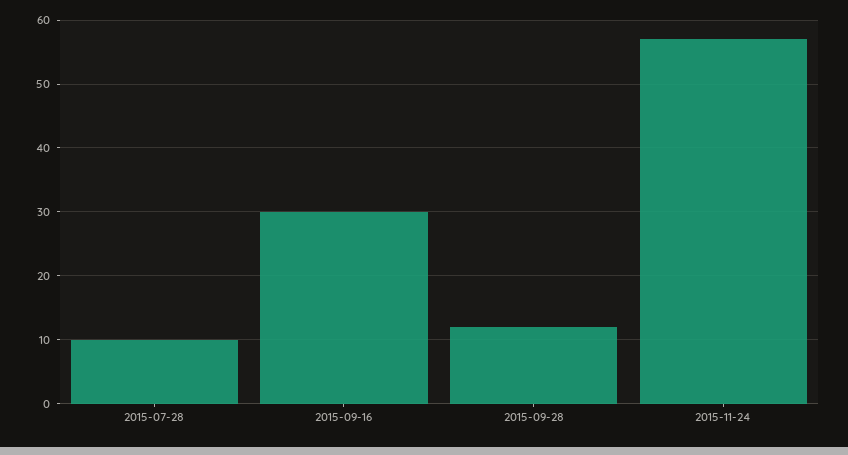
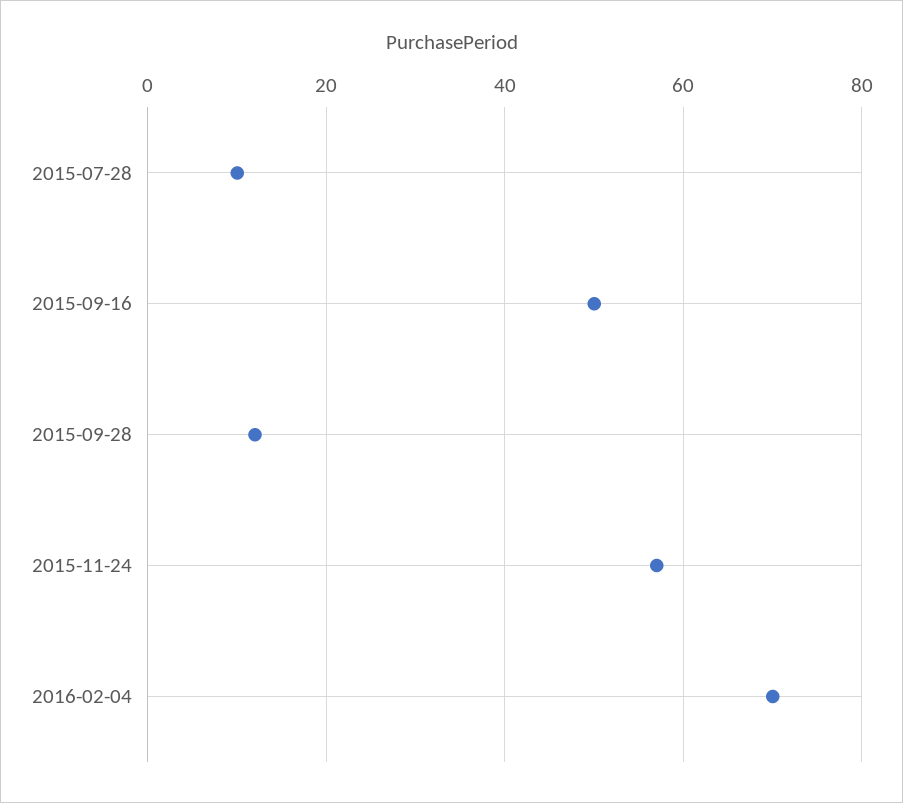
2015-09-16: 30 -> 50
2016-02-04: none -> 70

